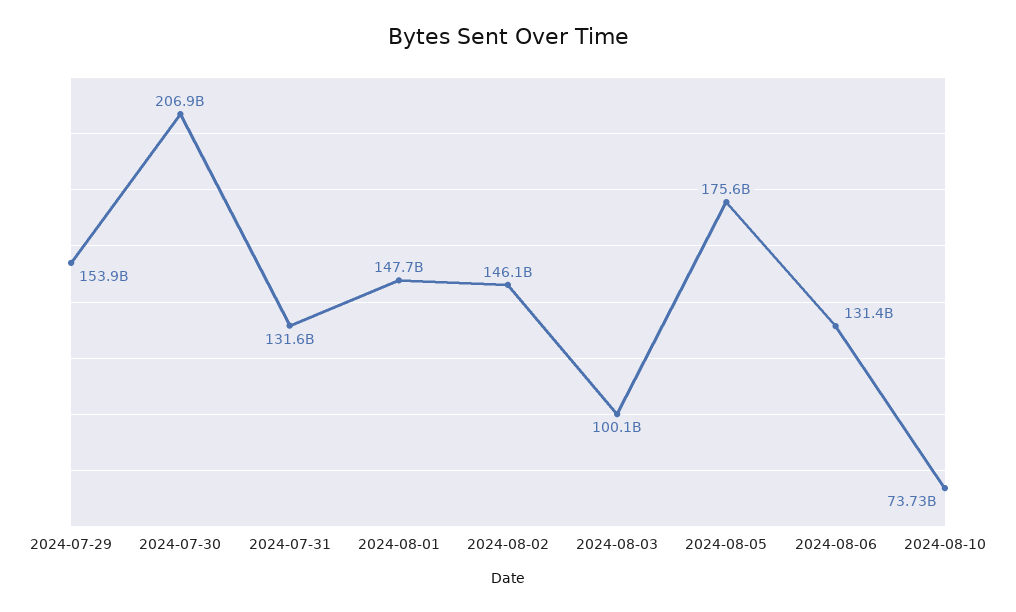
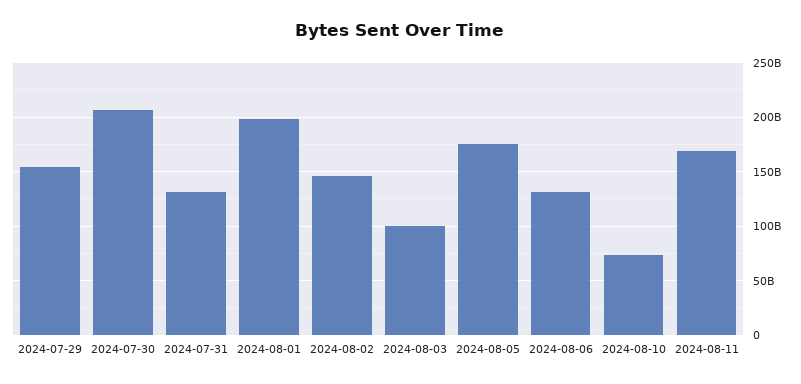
2024-08-01: 147700000000 -> 200000000000
2024-08-11: none -> 170000000000

